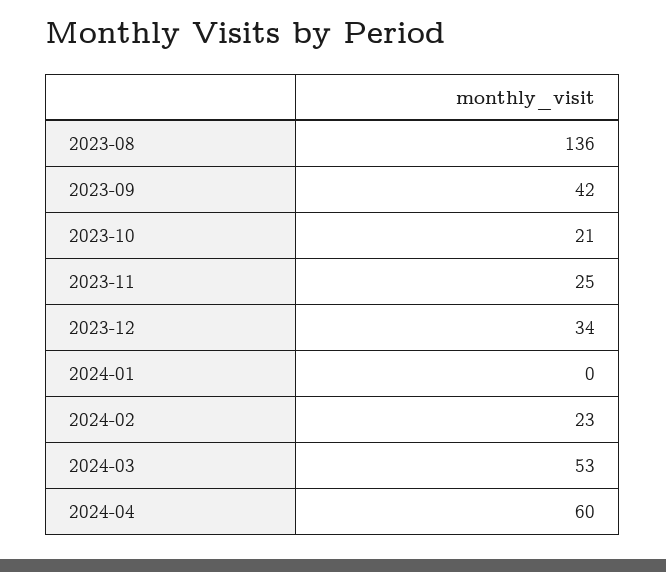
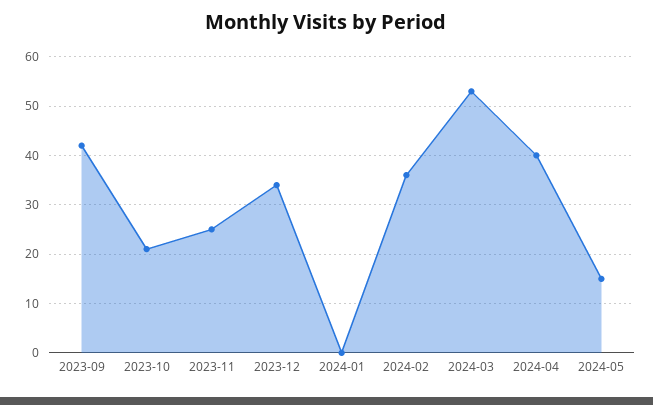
2023-08: 136 -> none
2024-02: 23 -> 35
2024-04: 60 -> 40
2024-05: none -> 15

